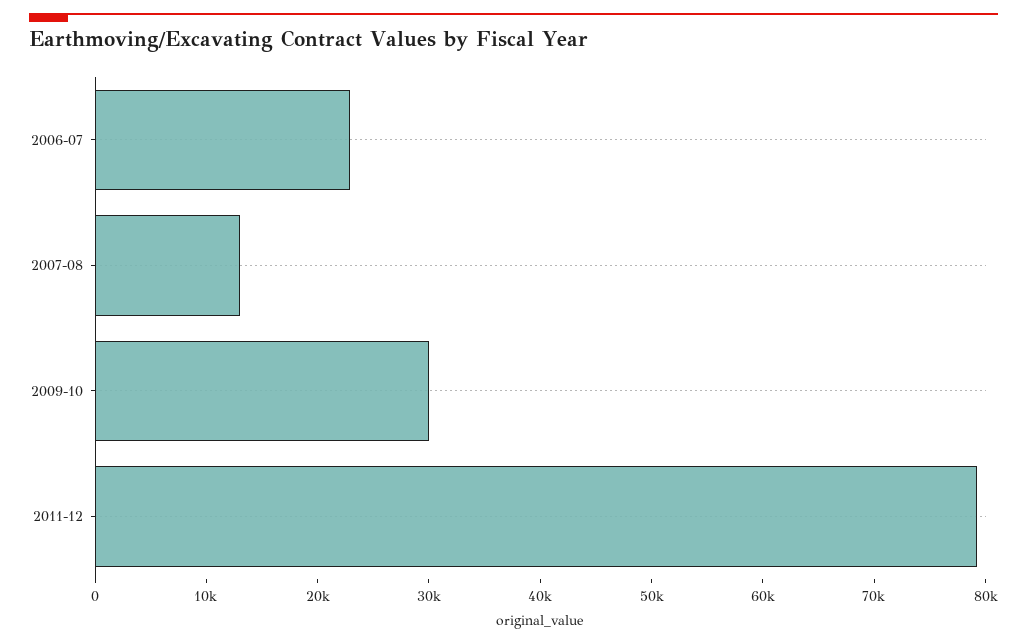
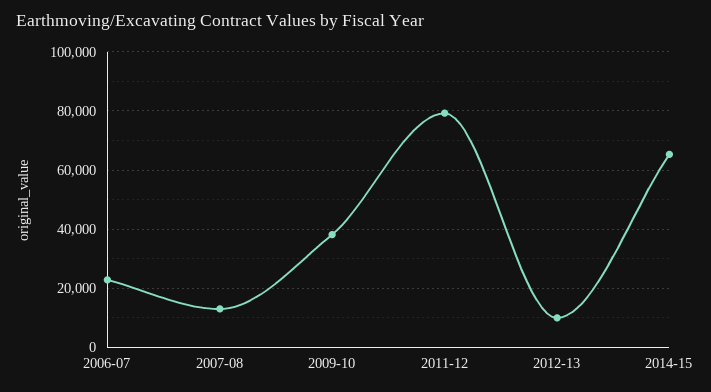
2009-10: 30000 -> 37500
2012-13: none -> 10000
2014-15: none -> 65000

